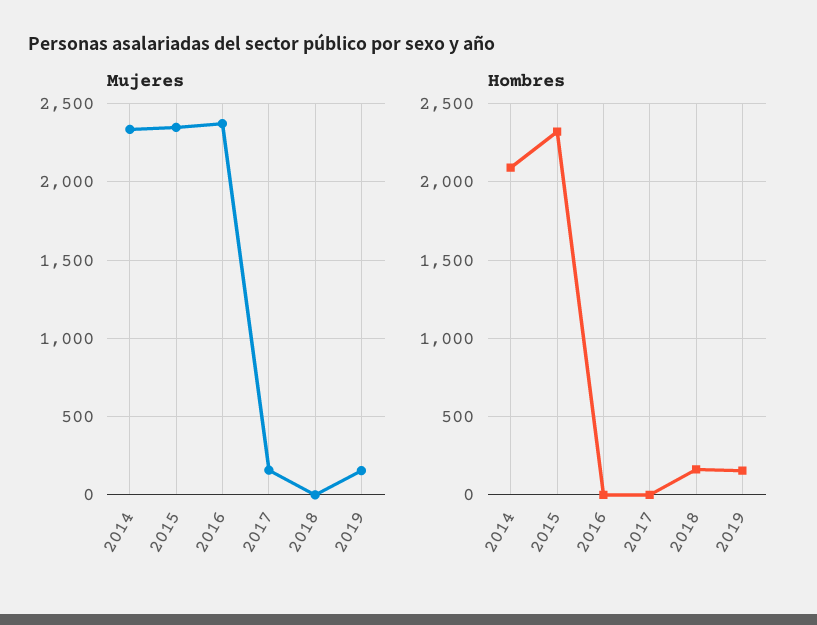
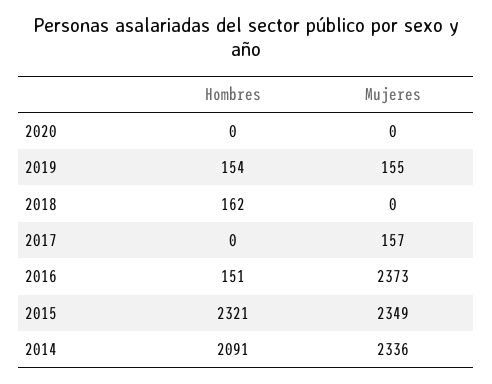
Hombres, 2016: 0 -> 151
Hombres, 2020: none -> 0
Mujeres, 2020: none -> 0

